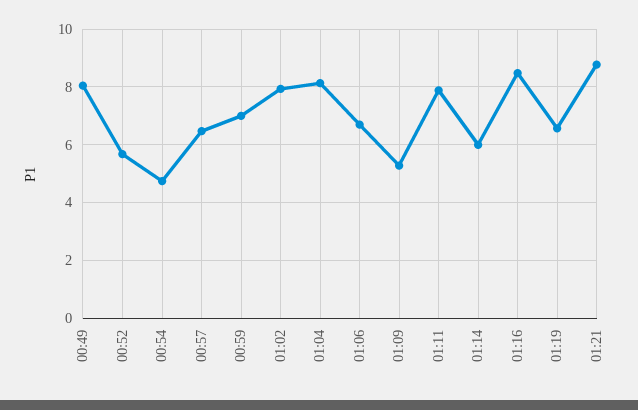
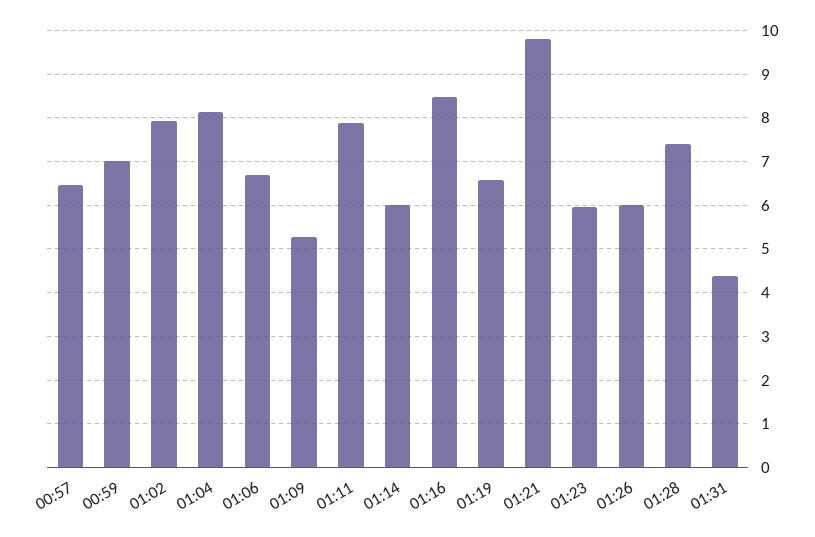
00:49: 8 -> none
00:52: 5.75 -> none
00:54: 4.75 -> none
01:21: 8.75 -> 9.8
01:23: none -> 6
01:26: none -> 6
01:28: none -> 7.4
01:31: none -> 4.4

